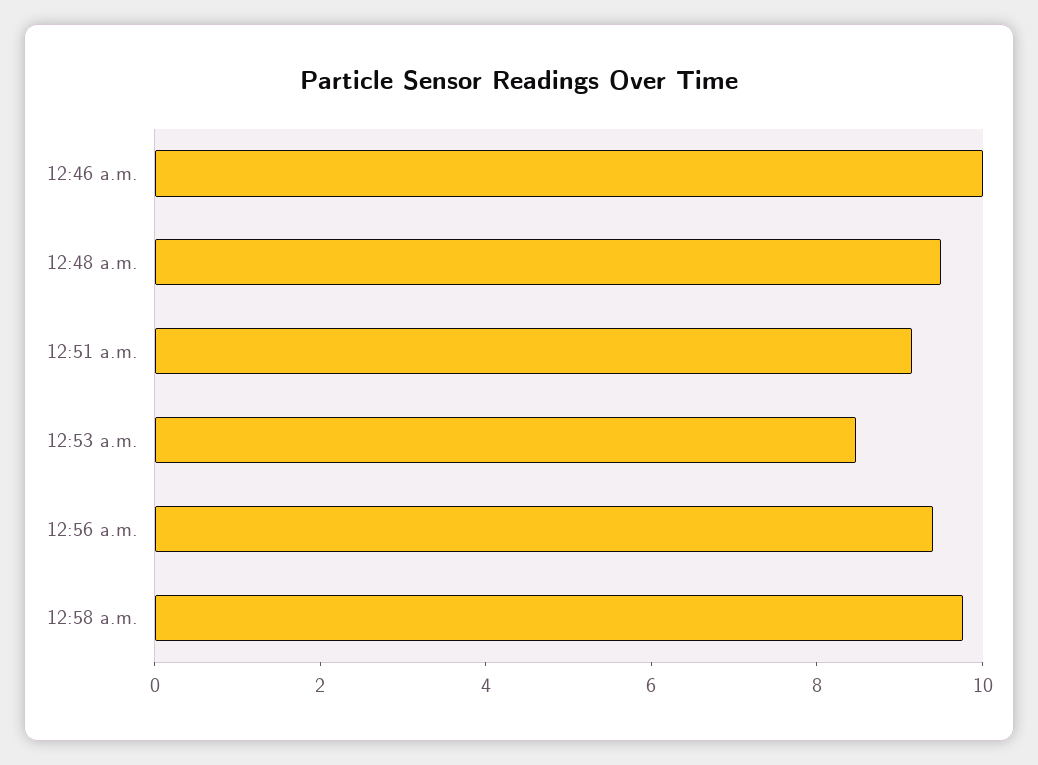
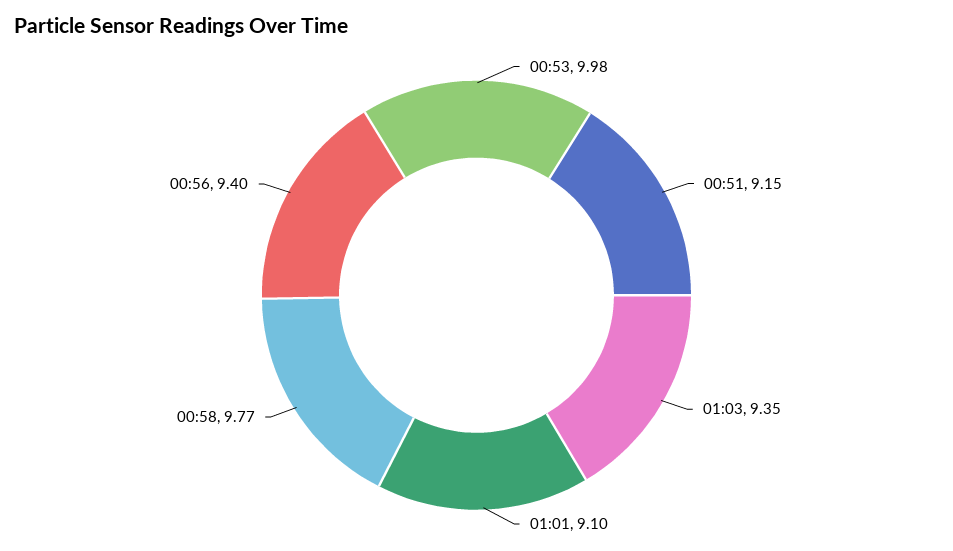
12:46 a.m.: 10 -> none
12:48 a.m.: 9.5 -> none
12:53 a.m.: 8.5 -> 9.98
01:03: none -> 9.35
01:01: none -> 9.1

